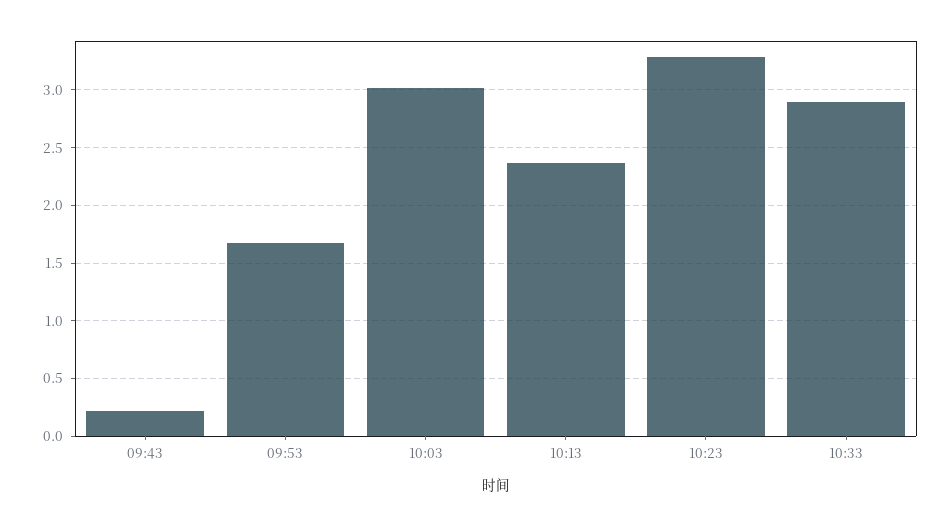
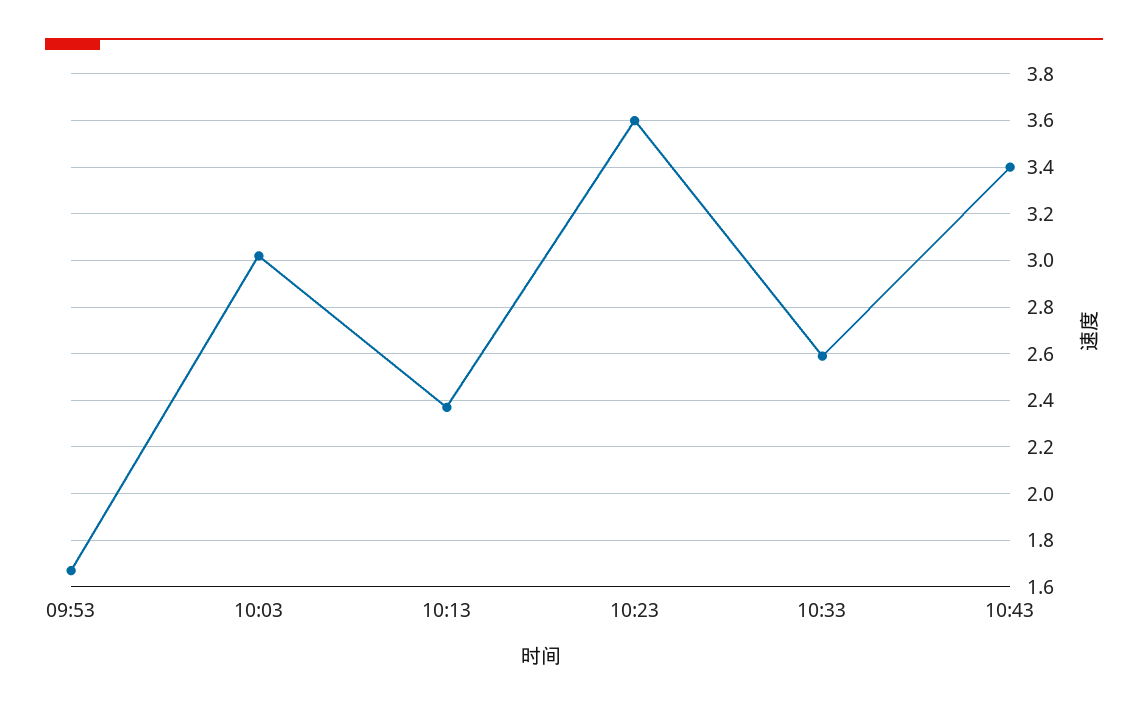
09:43: 0.2 -> none
10:23: 3.3 -> 3.6
10:33: 2.9 -> 2.6
10:43: none -> 3.4

